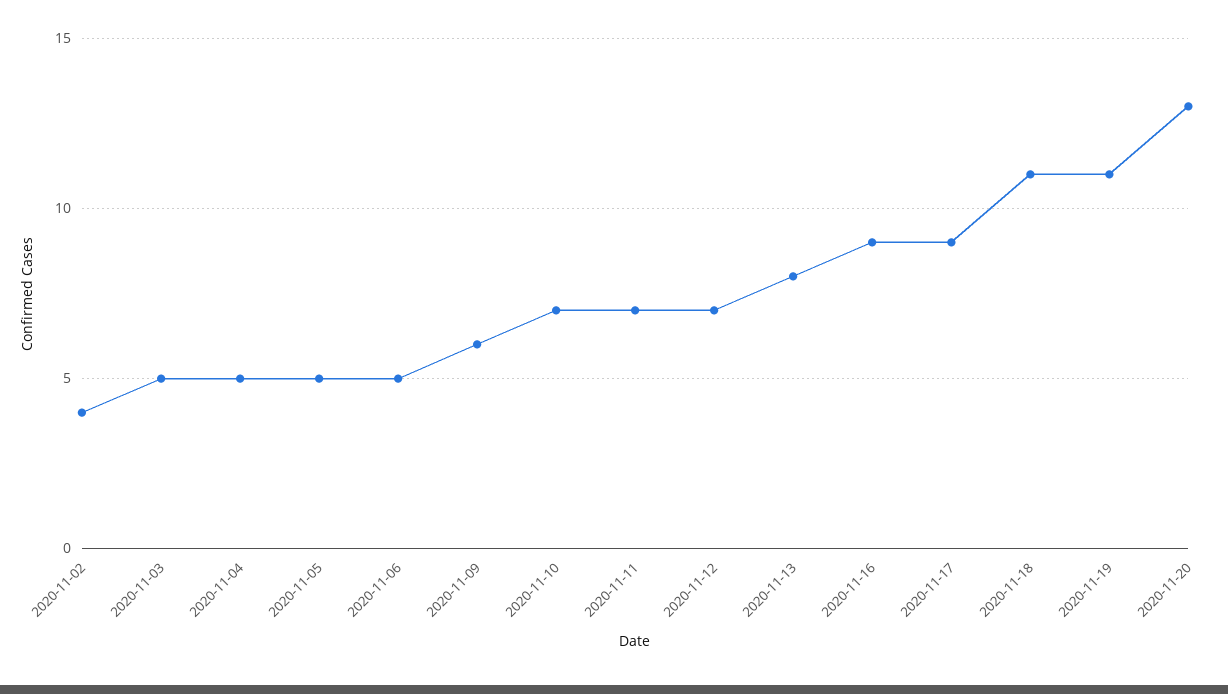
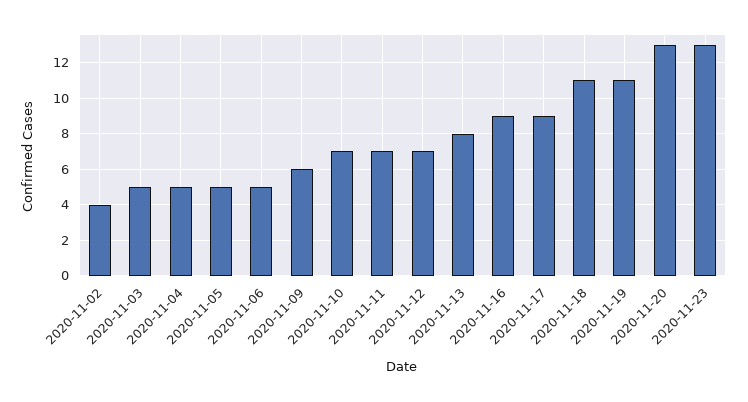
2020-11-23: none -> 13

